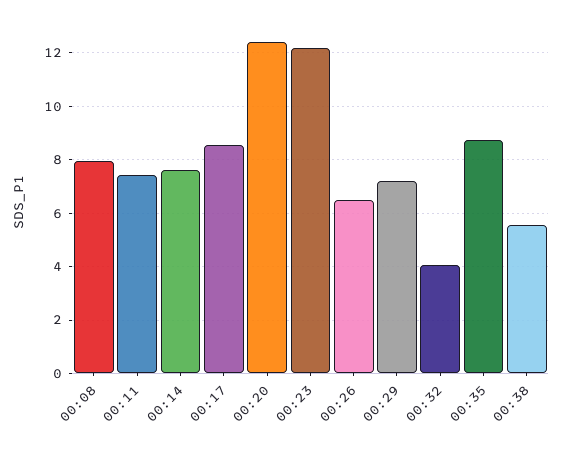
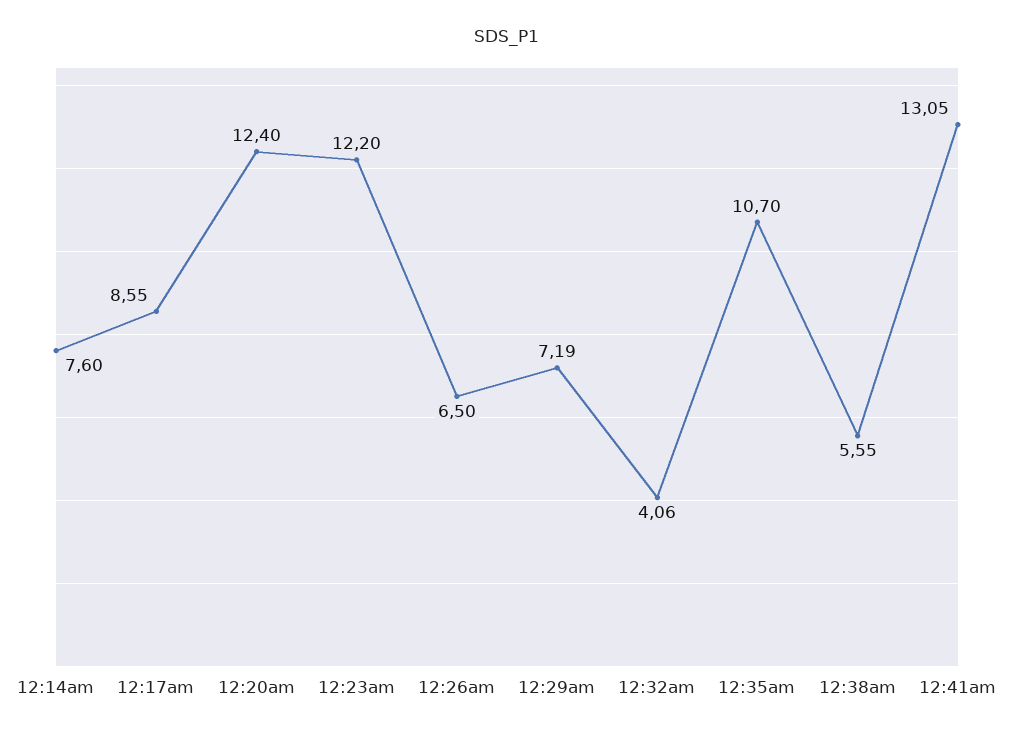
00:08: 8 -> none
00:11: 7.5 -> none
00:35: 8.75 -> 10.7
12:41am: none -> 13.05

